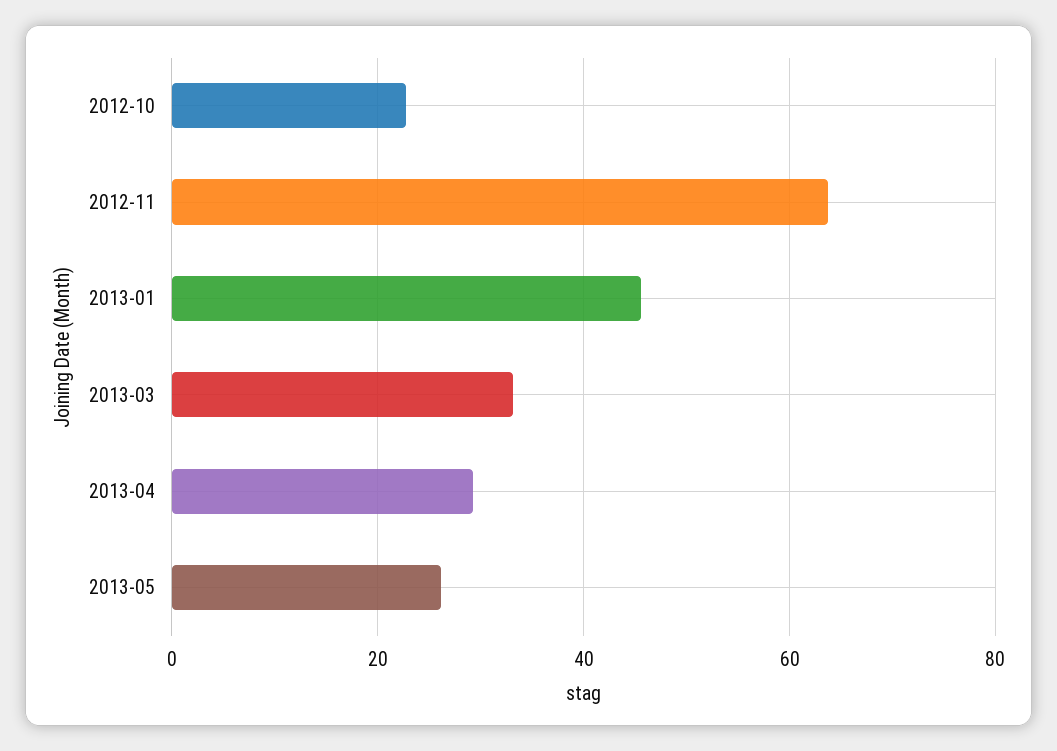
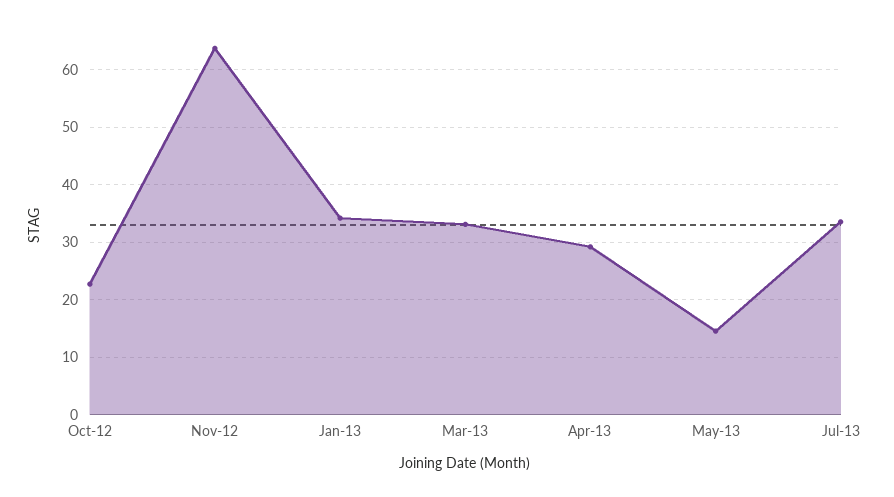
2013-01: 46 -> 34
2013-05: 26 -> 14
Jul-13: none -> 34

